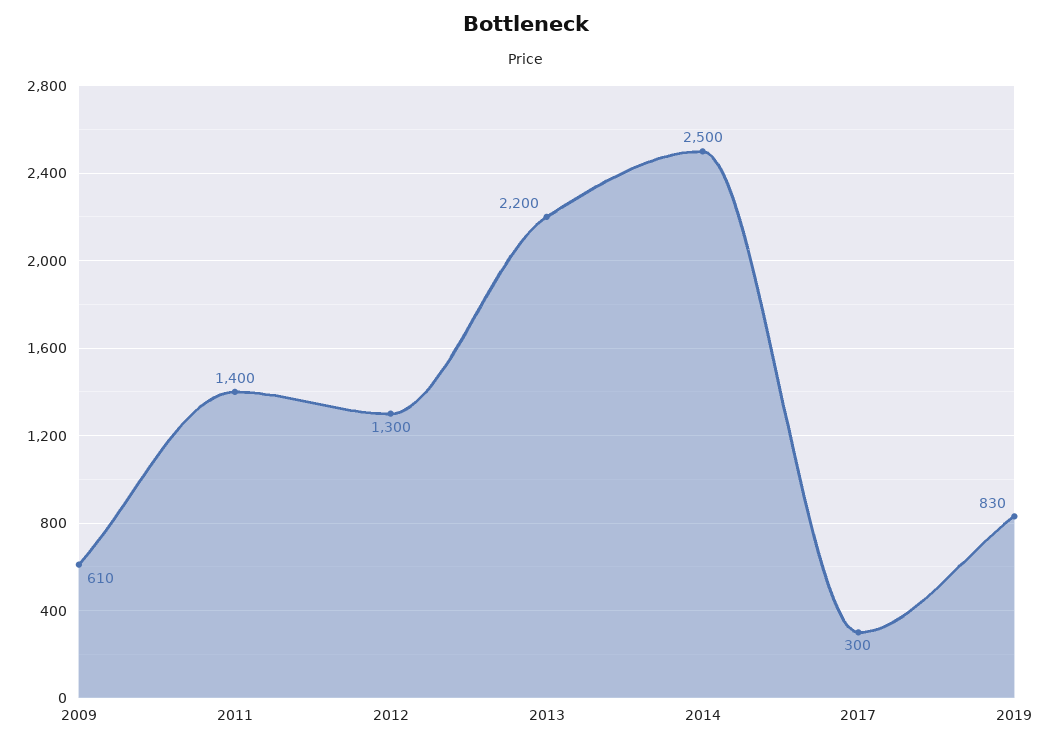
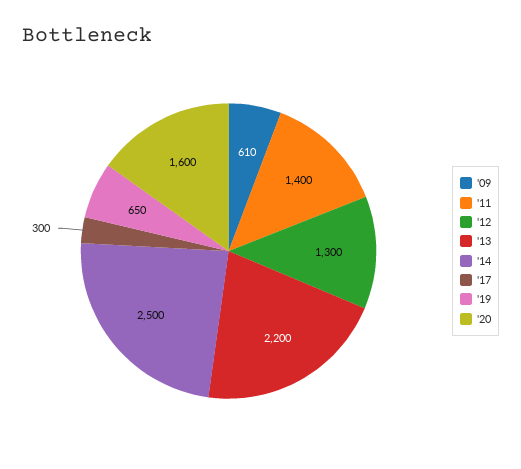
2019: 830 -> 650
'20: none -> 1600

